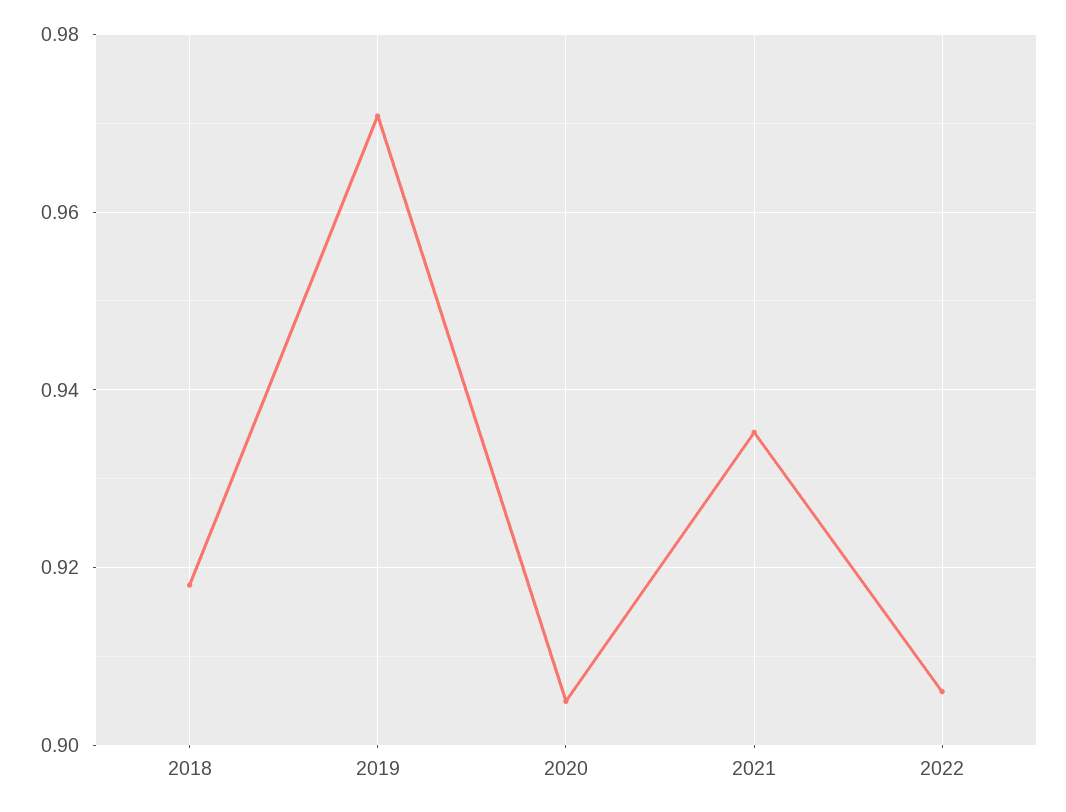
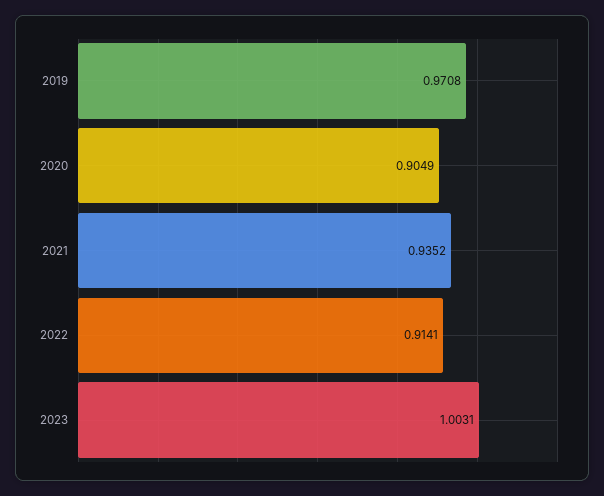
2018: 0.918 -> none
2022: 0.906 -> 0.9141
2023: none -> 1.0031

